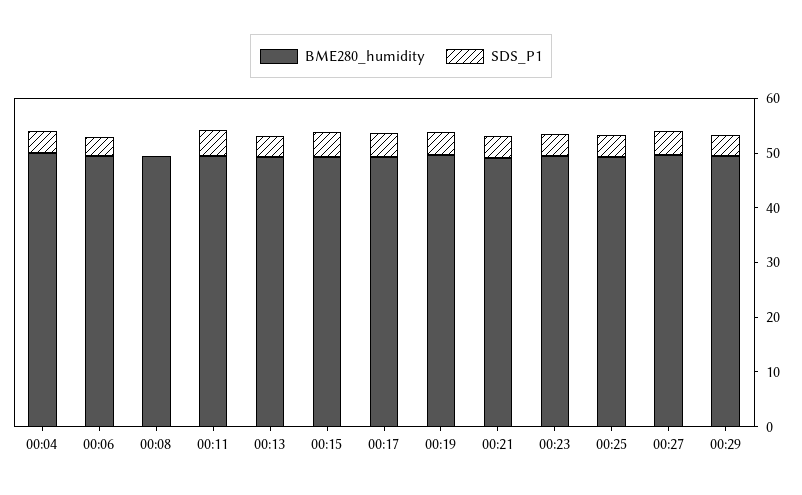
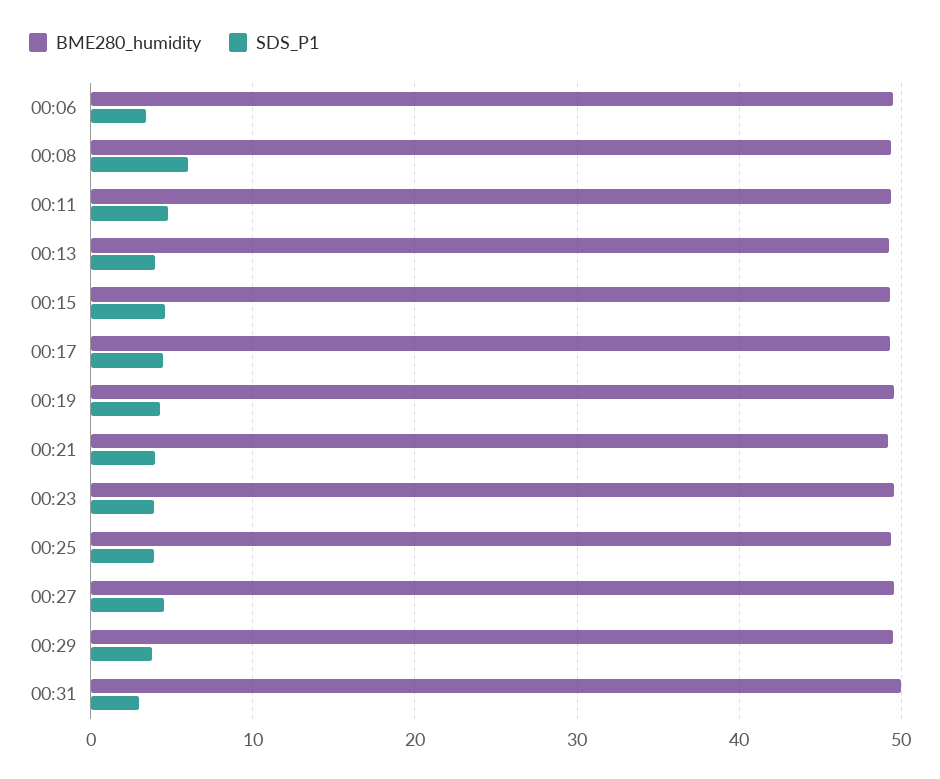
BME280_humidity, 00:04: 50 -> none
SDS_P1, 00:04: 4 -> none
SDS_P1, 00:08: 0 -> 6
BME280_humidity, 00:31: none -> 50
SDS_P1, 00:31: none -> 3

